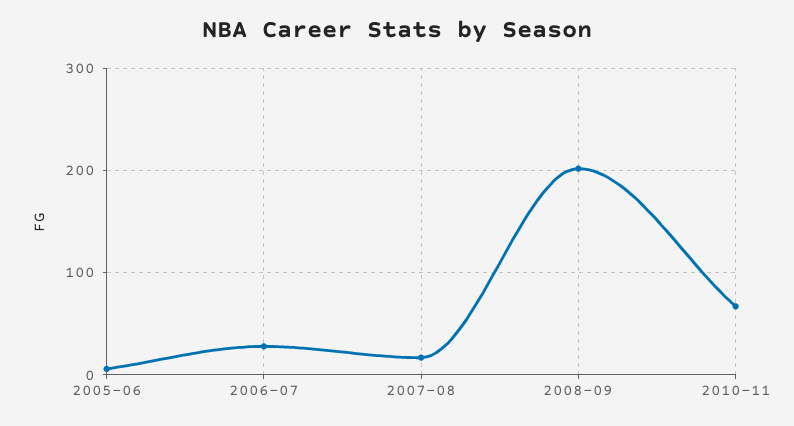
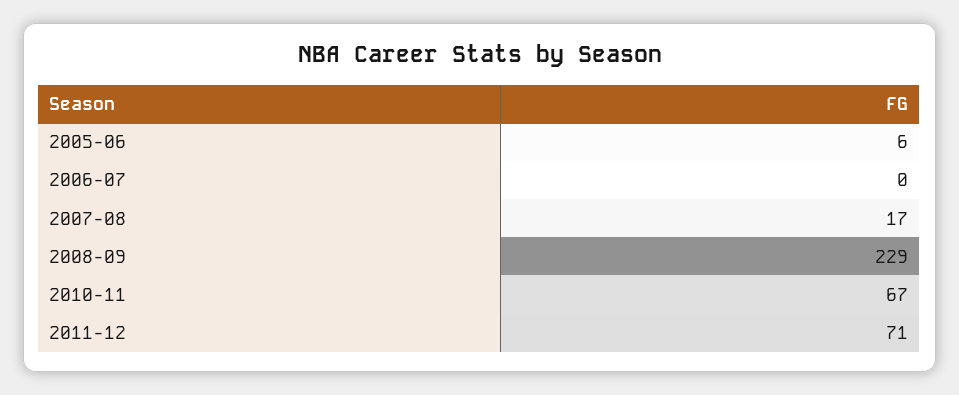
2006-07: 30 -> 0
2008-09: 200 -> 229
2011-12: none -> 71

